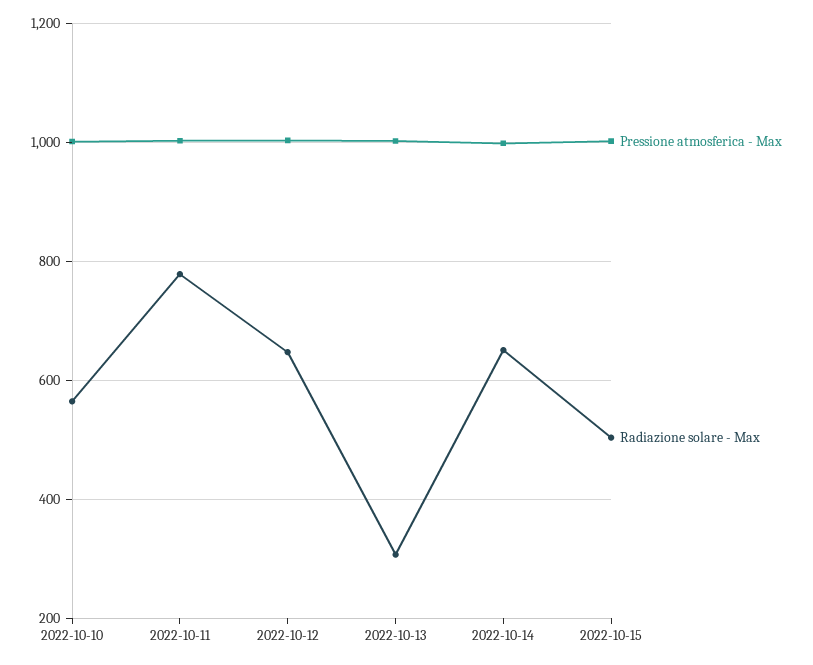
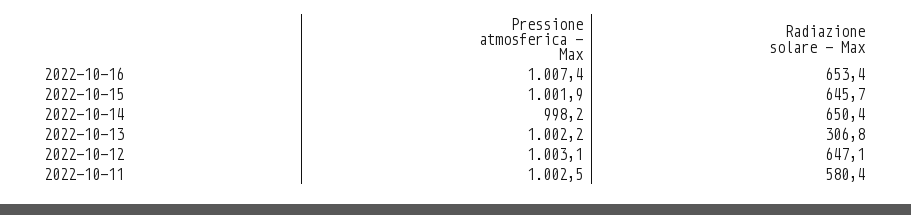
Pressione atmosferica - Max, 2022-10-10: 1000 -> none
Radiazione solare - Max, 2022-10-10: 560 -> none
Radiazione solare - Max, 2022-10-11: 780 -> 580.4
Radiazione solare - Max, 2022-10-15: 500 -> 645.7
Pressione atmosferica - Max, 2022-10-16: none -> 1007.4
Radiazione solare - Max, 2022-10-16: none -> 653.4

